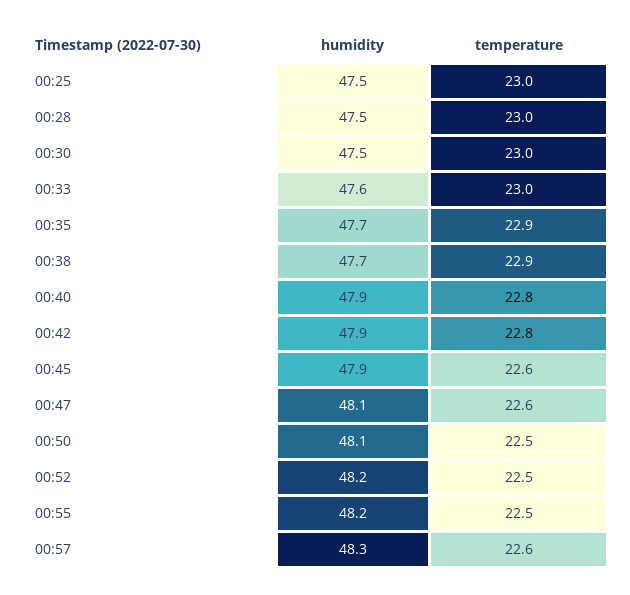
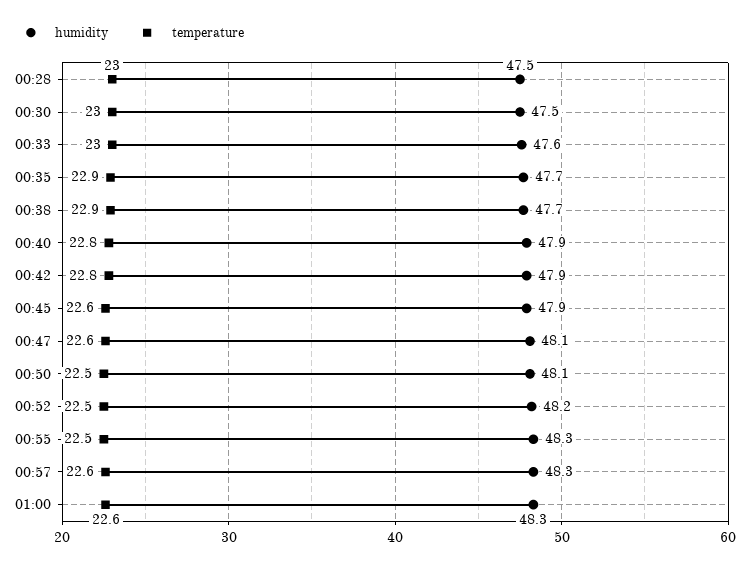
humidity, 00:25: 47.5 -> none
temperature, 00:25: 23 -> none
humidity, 00:55: 48.2 -> 48.3
humidity, 01:00: none -> 48.3
temperature, 01:00: none -> 22.6

